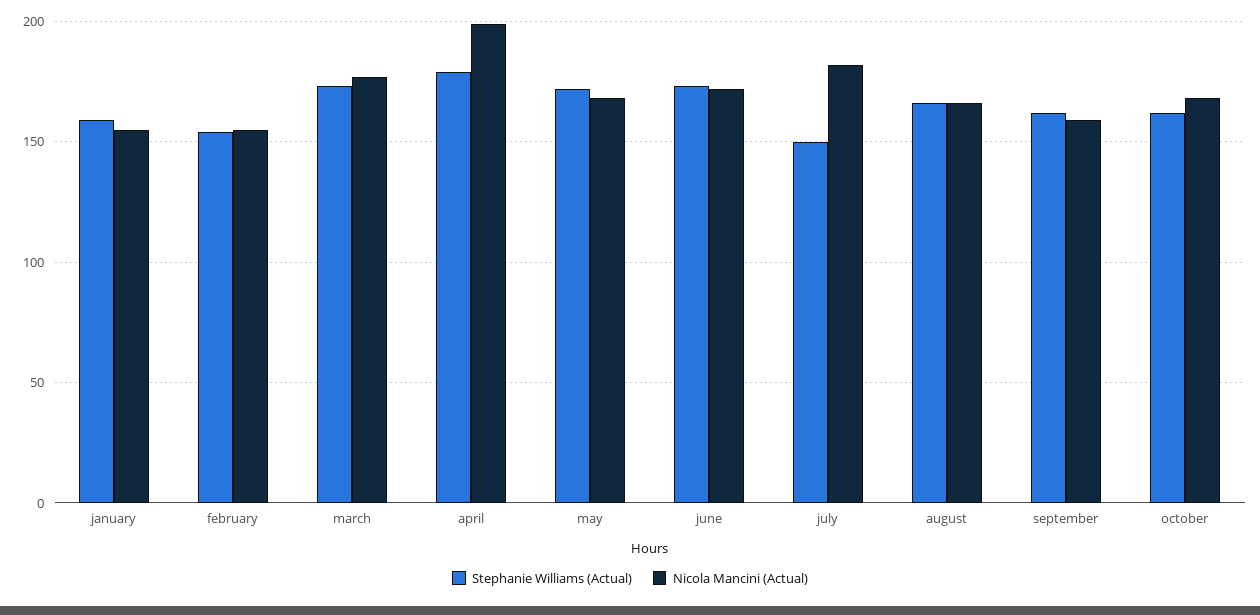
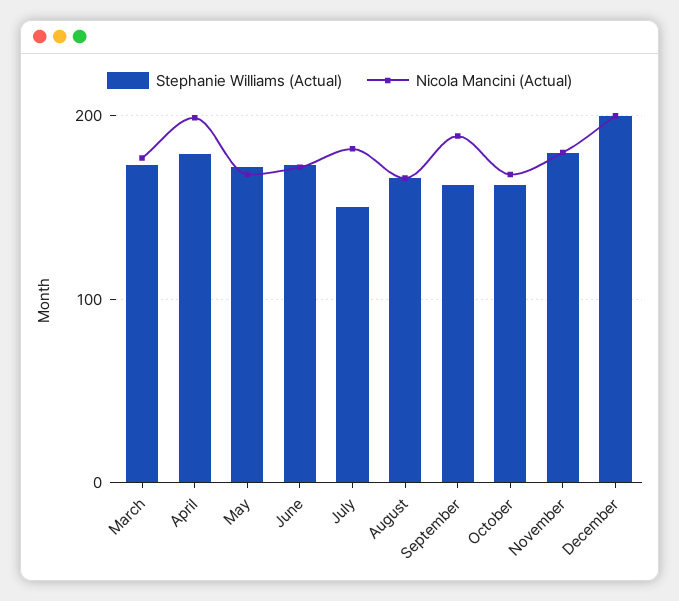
Stephanie Williams (Actual), january: 160 -> none
Nicola Mancini (Actual), january: 155 -> none
Stephanie Williams (Actual), february: 155 -> none
Nicola Mancini (Actual), february: 155 -> none
Nicola Mancini (Actual), september: 160 -> 190
Stephanie Williams (Actual), November: none -> 180
Nicola Mancini (Actual), November: none -> 180
Stephanie Williams (Actual), December: none -> 200
Nicola Mancini (Actual), December: none -> 200

